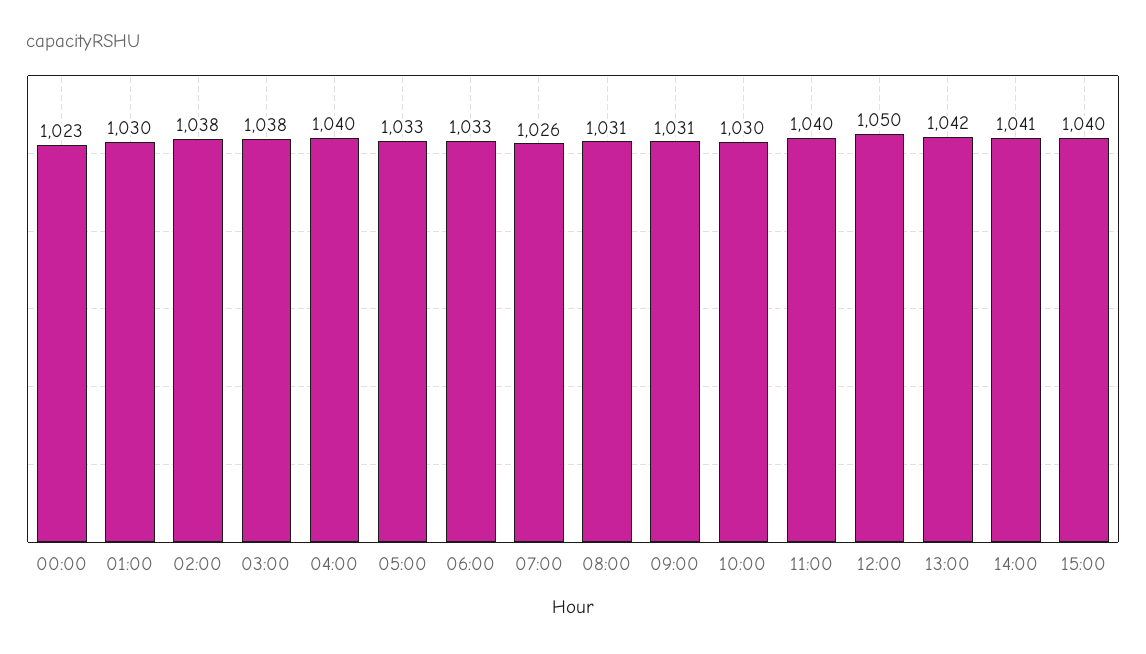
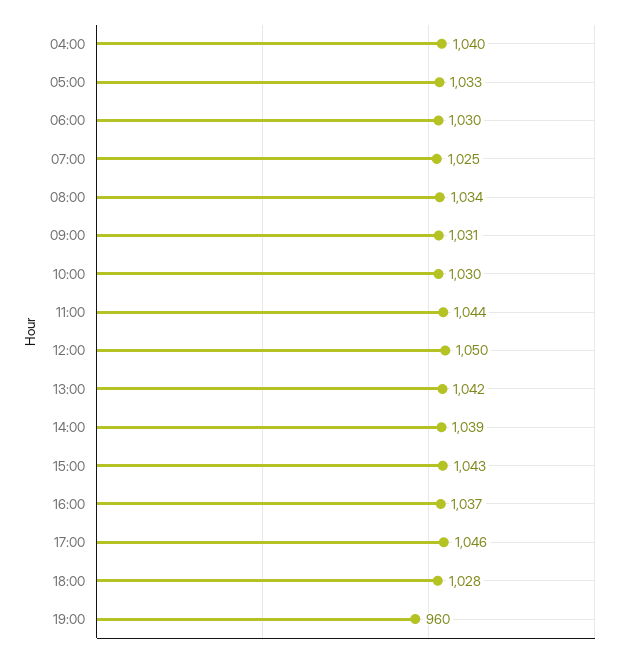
00:00: 1023 -> none
01:00: 1030 -> none
02:00: 1038 -> none
03:00: 1038 -> none
06:00: 1033 -> 1030
07:00: 1026 -> 1025
08:00: 1031 -> 1034
11:00: 1040 -> 1044
14:00: 1041 -> 1039
15:00: 1040 -> 1043
16:00: none -> 1037
17:00: none -> 1046
18:00: none -> 1028
19:00: none -> 960

